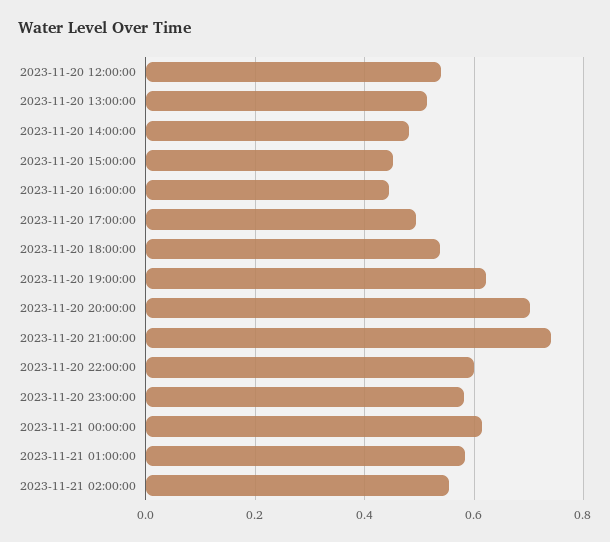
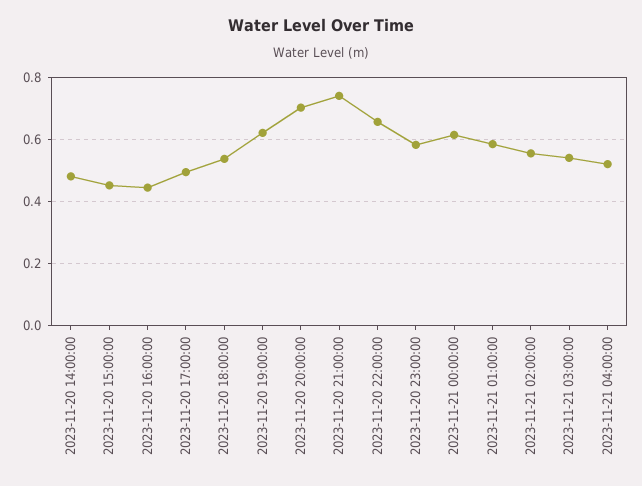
2023-11-20 12:00:00: 0.54 -> none
2023-11-20 13:00:00: 0.52 -> none
2023-11-20 22:00:00: 0.6 -> 0.66
2023-11-21 03:00:00: none -> 0.54
2023-11-21 04:00:00: none -> 0.52

